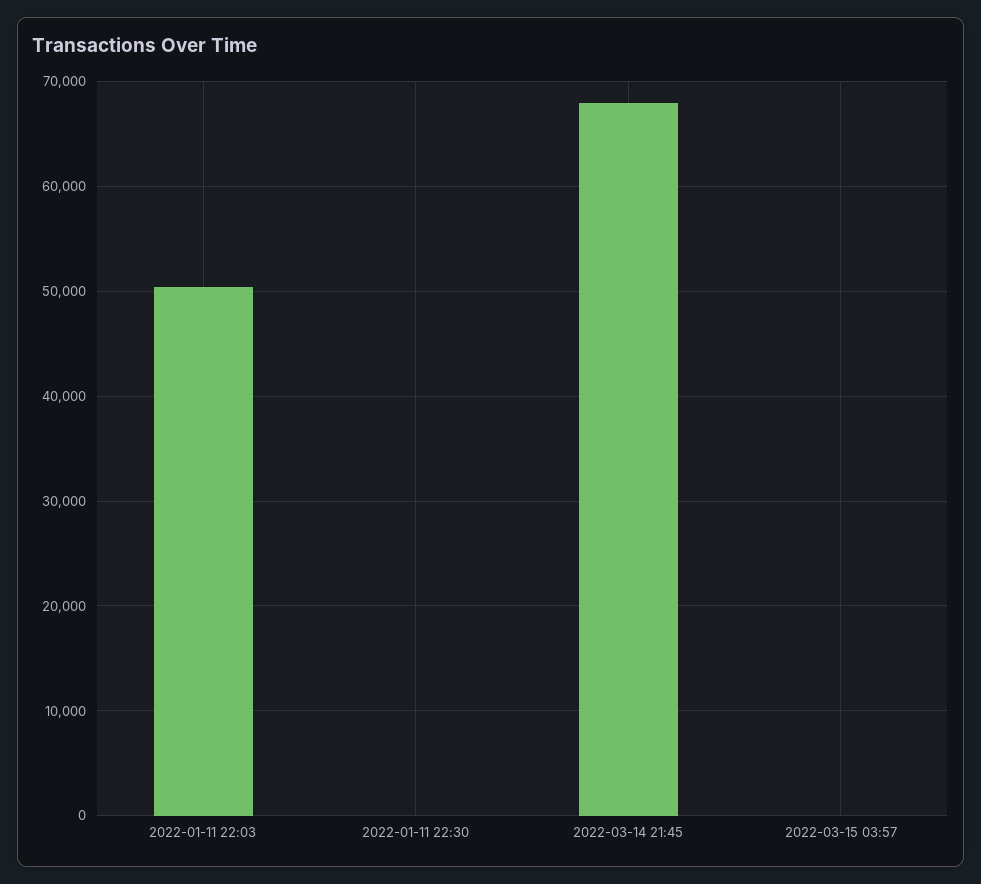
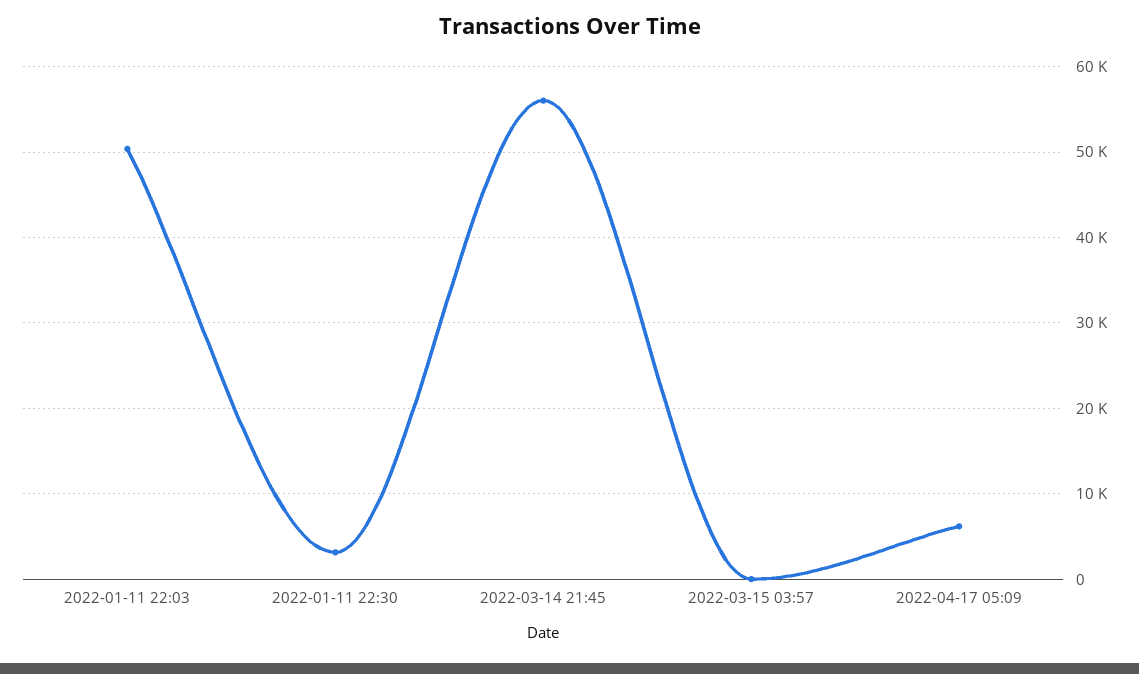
2022-01-11 22:30: 0 -> 3000
2022-03-14 21:45: 68000 -> 56000
2022-04-17 05:09: none -> 6000

